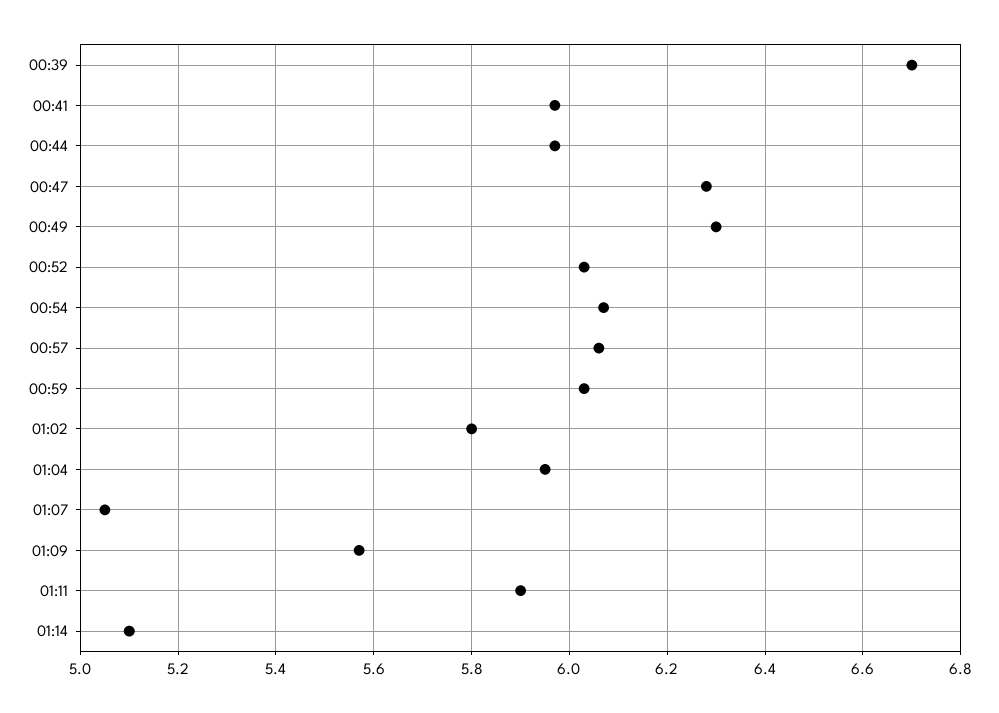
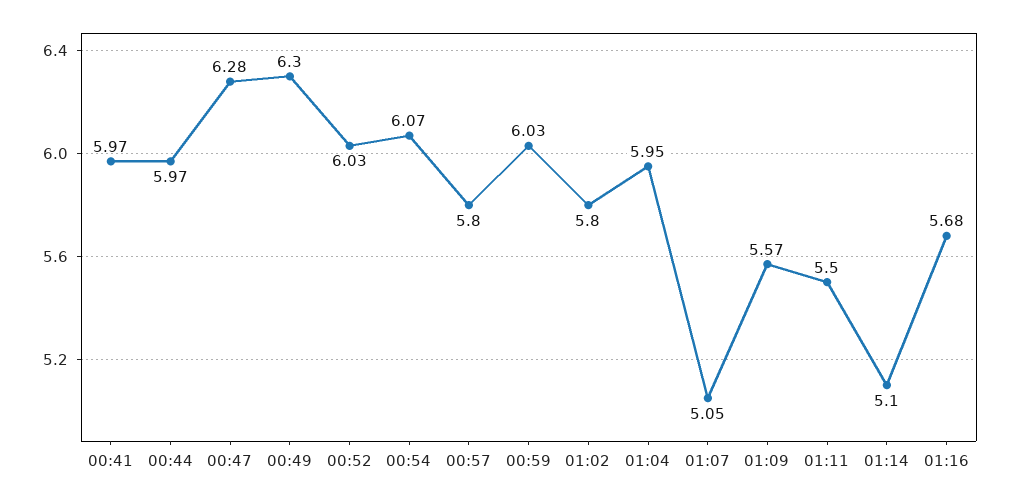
00:39: 6.7 -> none
00:57: 6.05 -> 5.8
01:11: 5.9 -> 5.5
01:16: none -> 5.68

